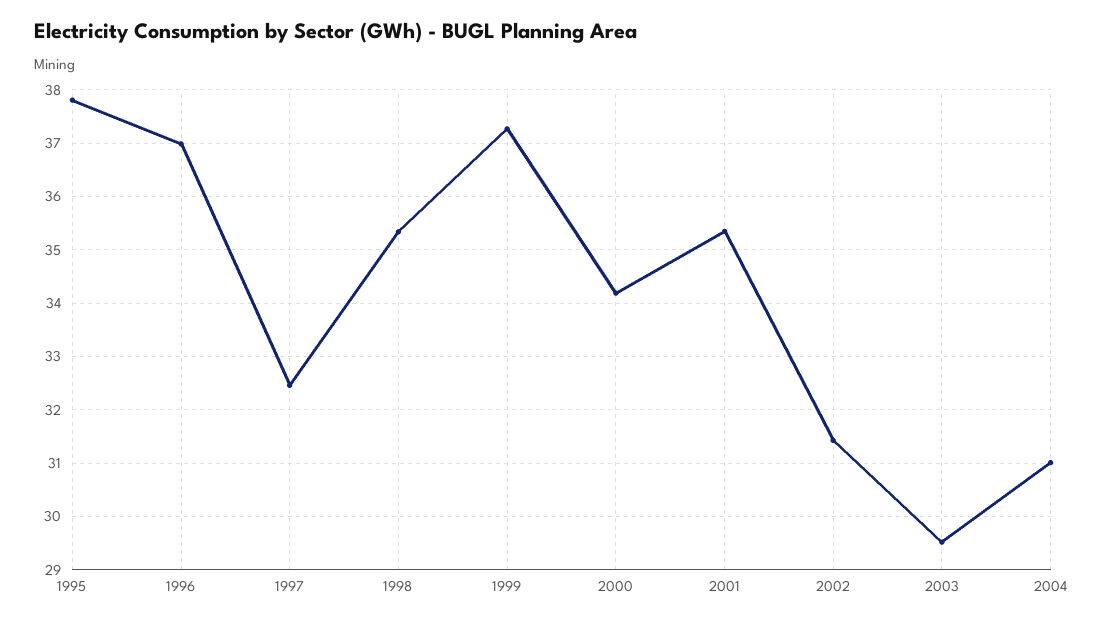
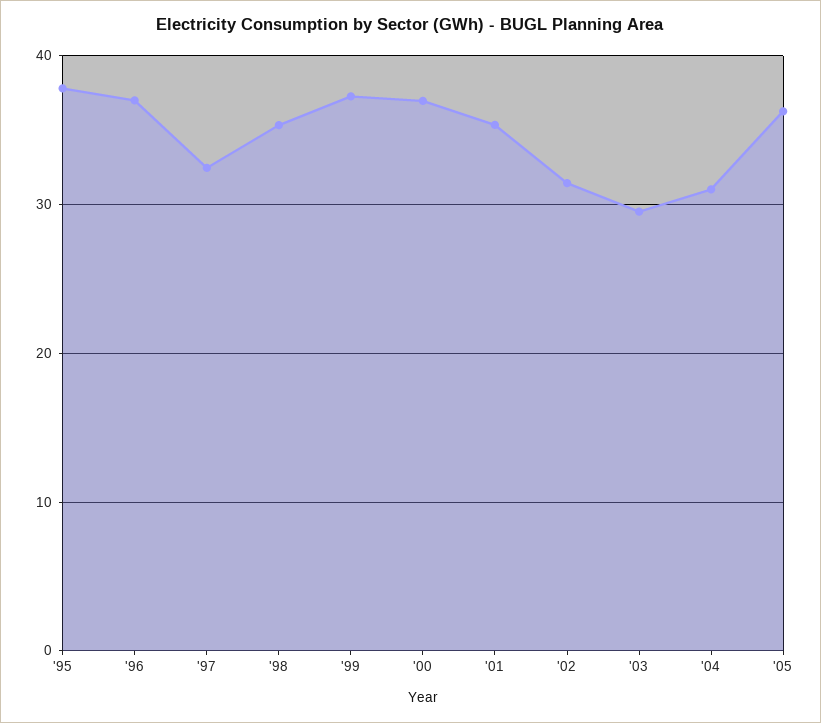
2000: 34.2 -> 37
'05: none -> 36

